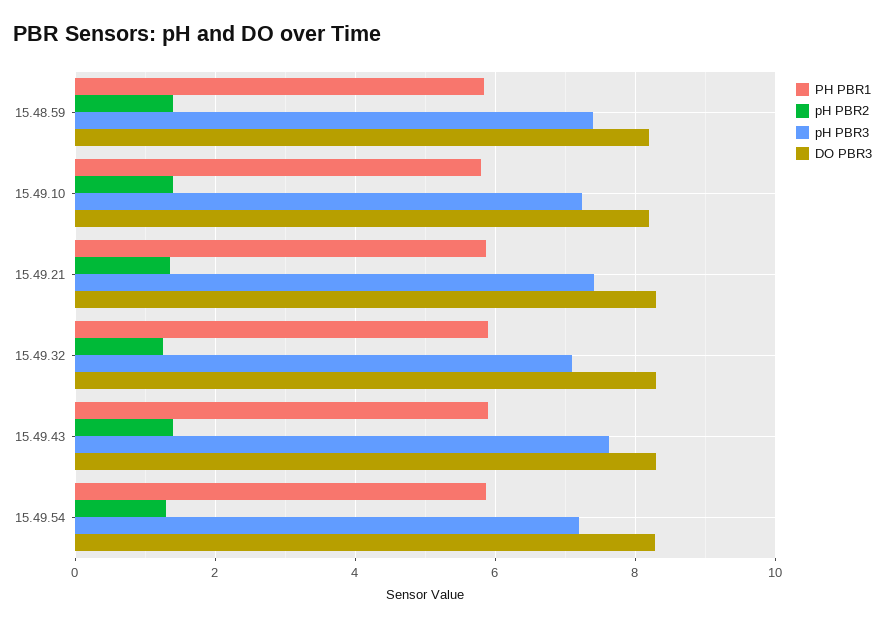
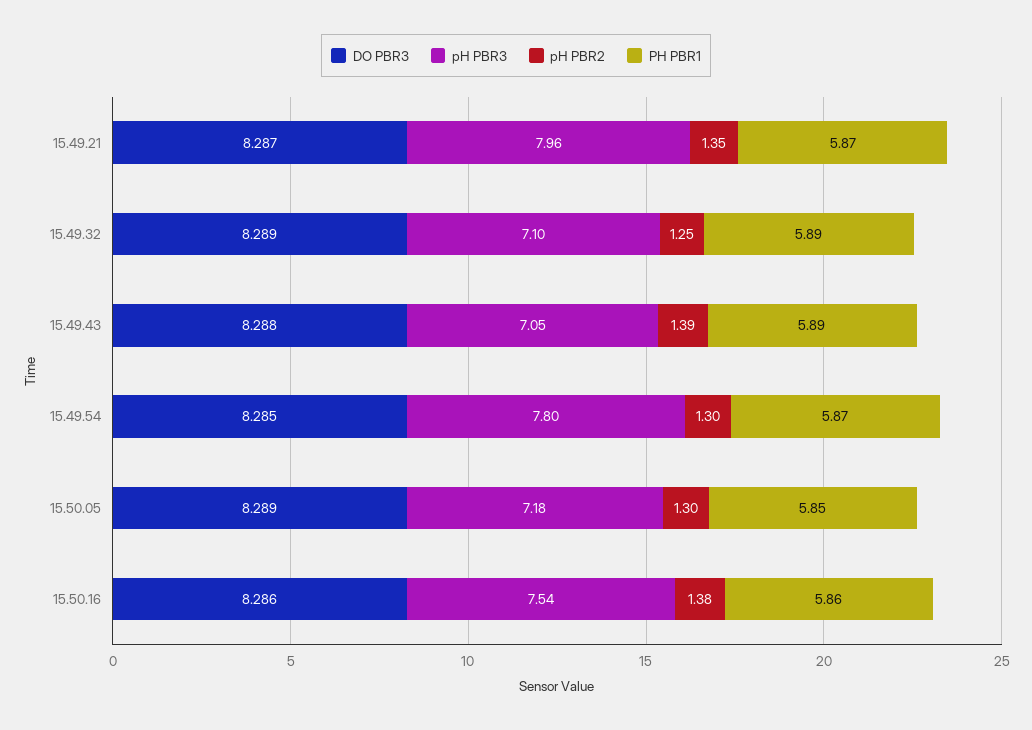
PH PBR1, 15.48.59: 5.8 -> none
pH PBR2, 15.48.59: 1.4 -> none
pH PBR3, 15.48.59: 7.4 -> none
DO PBR3, 15.48.59: 8.2 -> none
PH PBR1, 15.49.10: 5.8 -> none
pH PBR2, 15.49.10: 1.4 -> none
pH PBR3, 15.49.10: 7.2 -> none
DO PBR3, 15.49.10: 8.2 -> none
pH PBR3, 15.49.21: 7.4 -> 7.96
pH PBR3, 15.49.43: 7.6 -> 7.05
pH PBR3, 15.49.54: 7.2 -> 7.8
DO PBR3, 15.50.05: none -> 8.289
pH PBR3, 15.50.05: none -> 7.18
pH PBR2, 15.50.05: none -> 1.3
PH PBR1, 15.50.05: none -> 5.85
DO PBR3, 15.50.16: none -> 8.286
pH PBR3, 15.50.16: none -> 7.54
pH PBR2, 15.50.16: none -> 1.38
PH PBR1, 15.50.16: none -> 5.86

